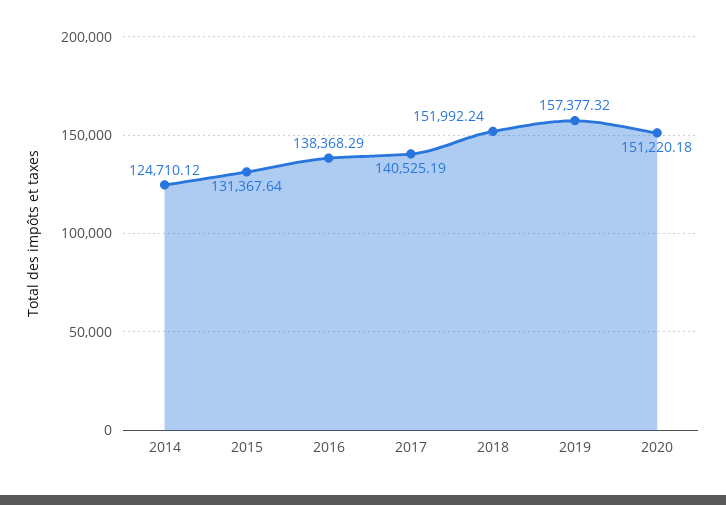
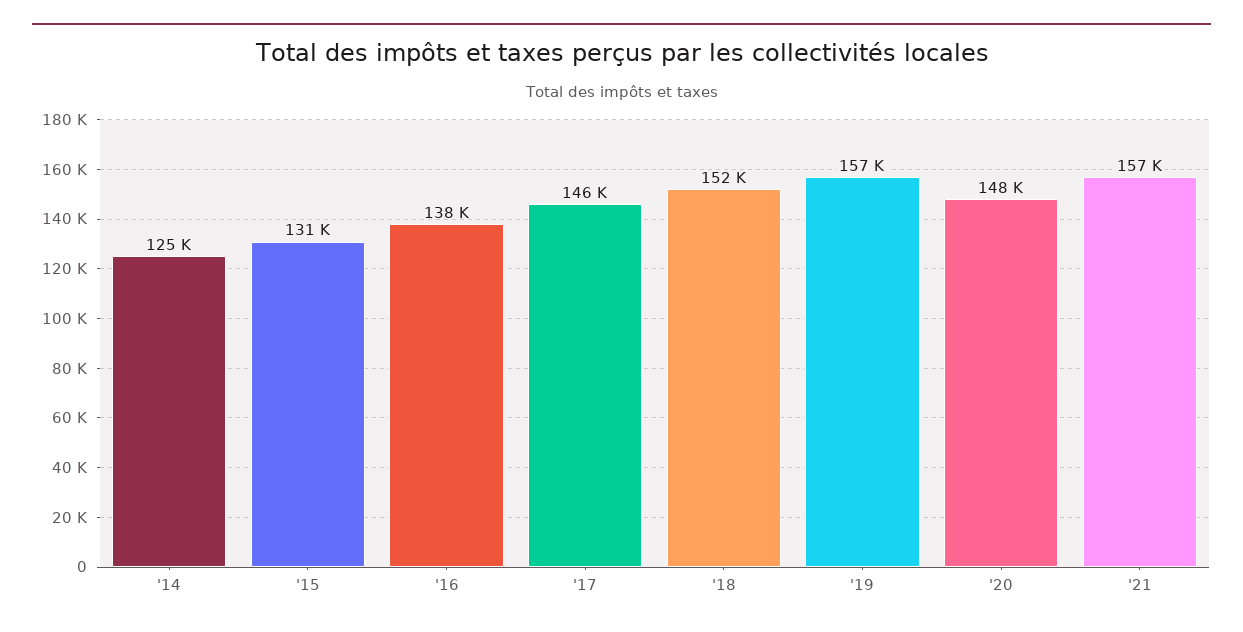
2017: 140525.19 -> 146000
2020: 151220.18 -> 148000
'21: none -> 157000

